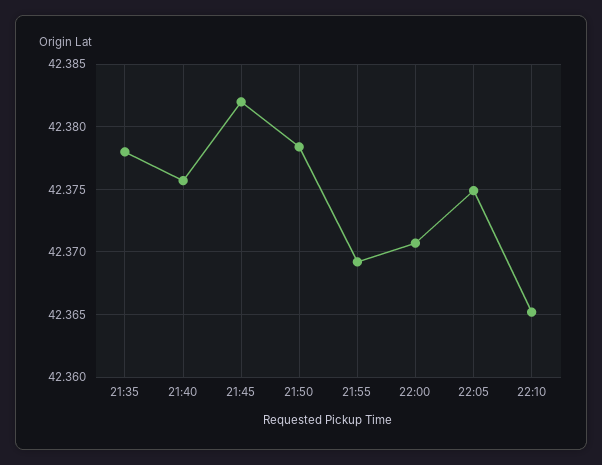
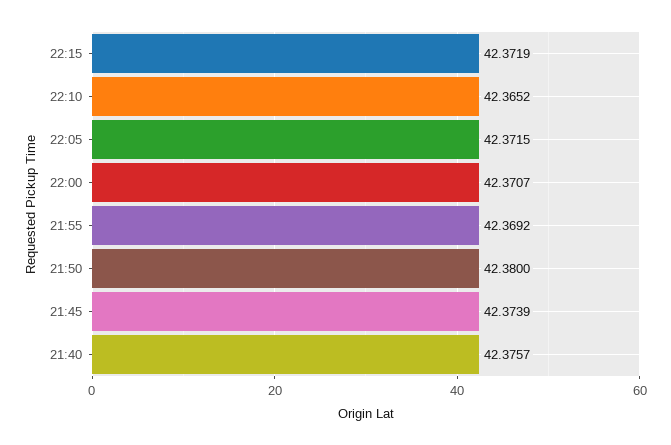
21:35: 42.378 -> none
21:45: 42.382 -> 42.3739
21:50: 42.3785 -> 42.38
22:05: 42.375 -> 42.3715
22:15: none -> 42.3719

